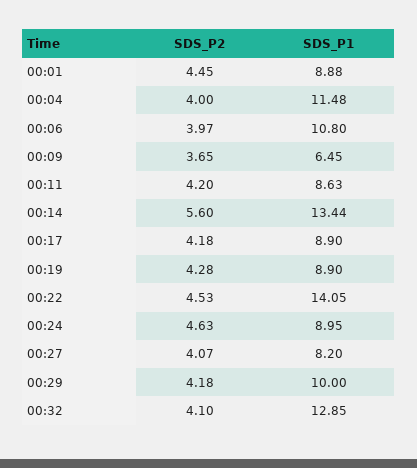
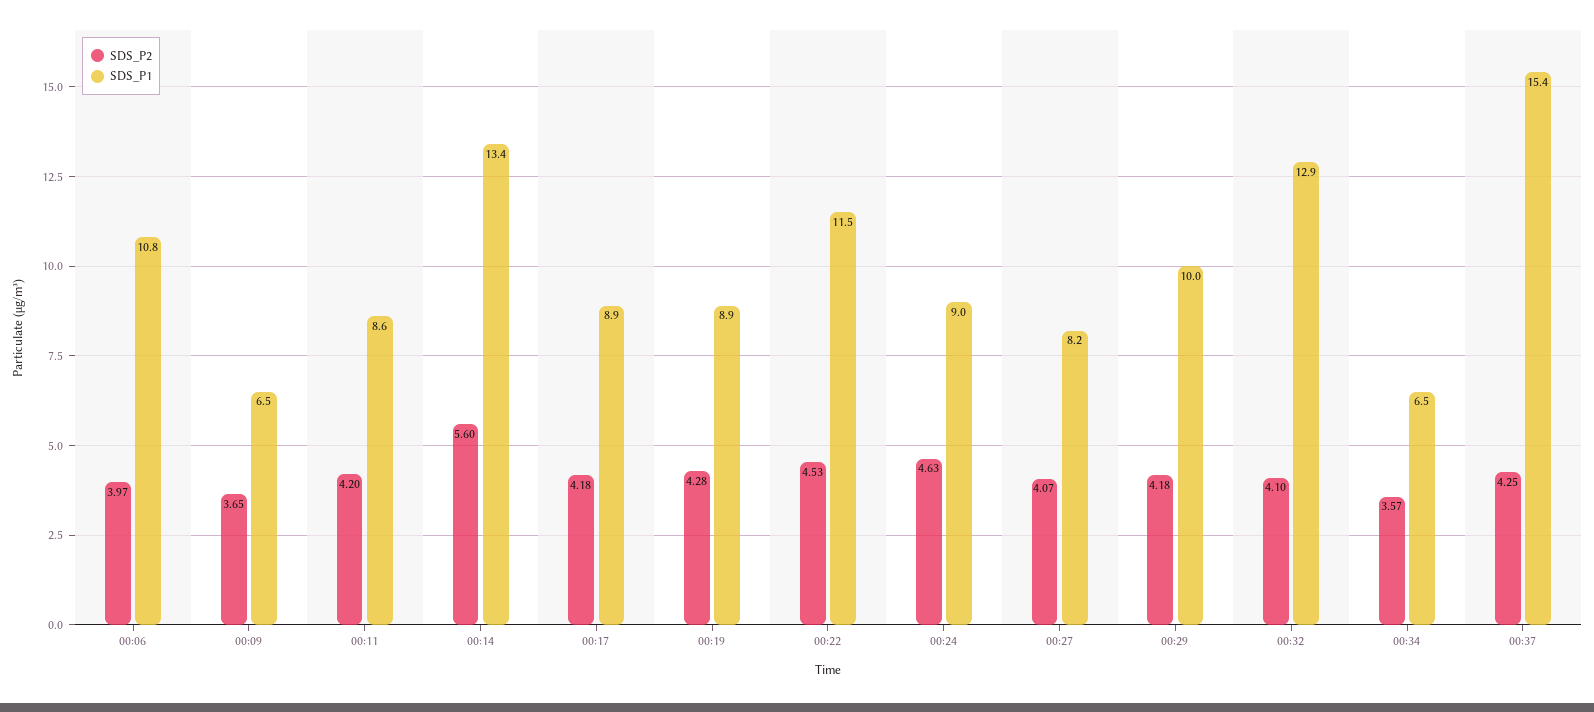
SDS_P2, 00:01: 4.45 -> none
SDS_P1, 00:01: 8.88 -> none
SDS_P2, 00:04: 4 -> none
SDS_P1, 00:04: 11.48 -> none
SDS_P1, 00:22: 14.05 -> 11.5
SDS_P2, 00:34: none -> 3.57
SDS_P1, 00:34: none -> 6.5
SDS_P2, 00:37: none -> 4.25
SDS_P1, 00:37: none -> 15.4

